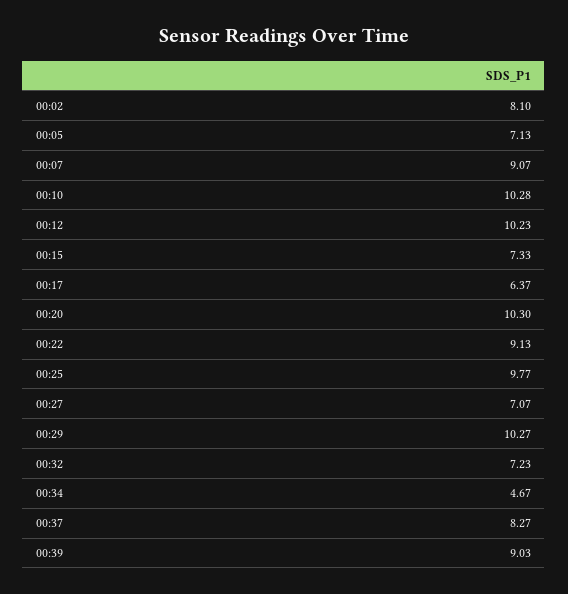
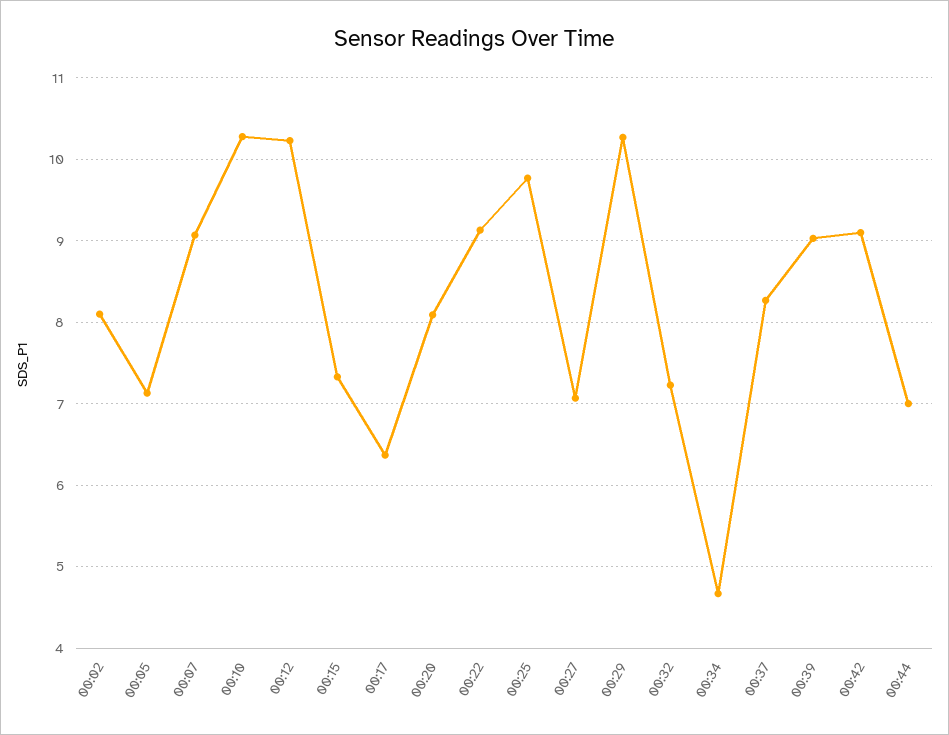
00:20: 10.3 -> 8.1
00:42: none -> 9.1
00:44: none -> 7

